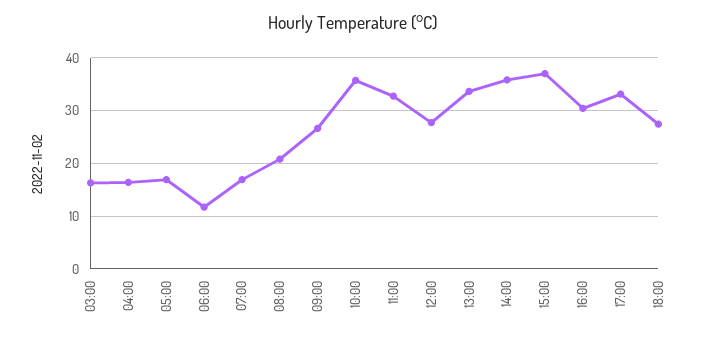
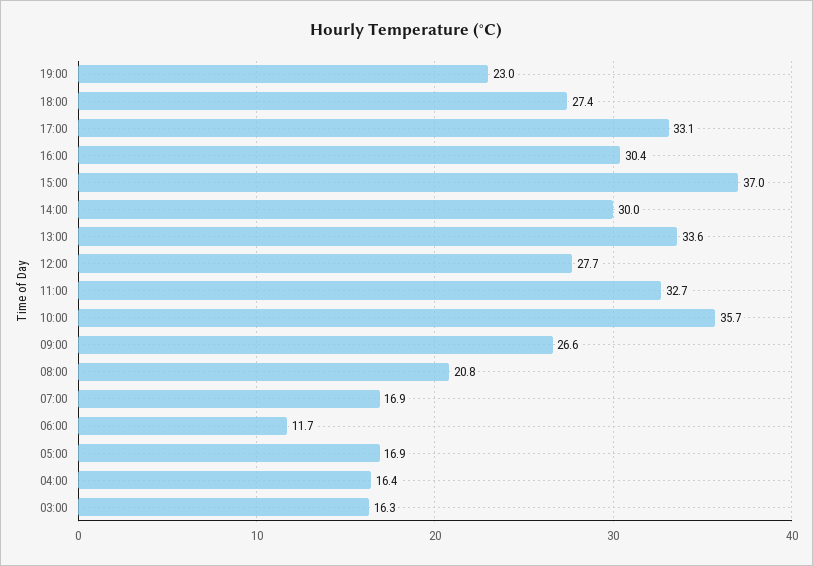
14:00: 36 -> 30
19:00: none -> 23

